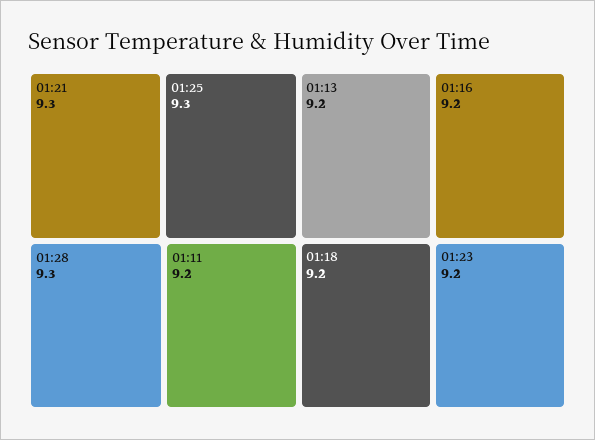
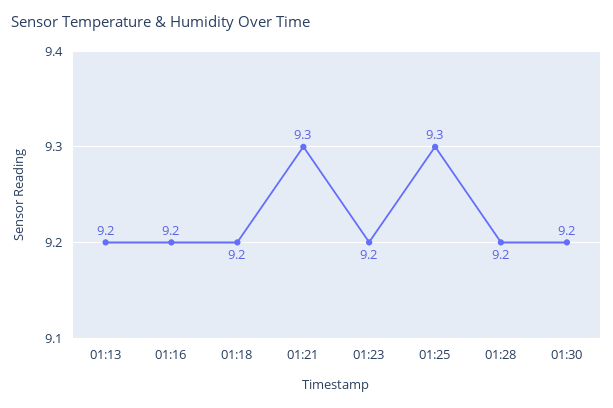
01:28: 9.3 -> 9.2
01:11: 9.2 -> none
01:30: none -> 9.2

